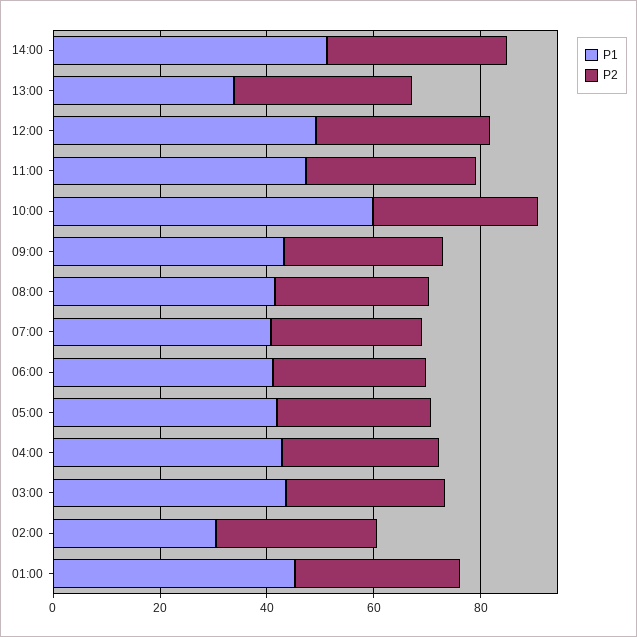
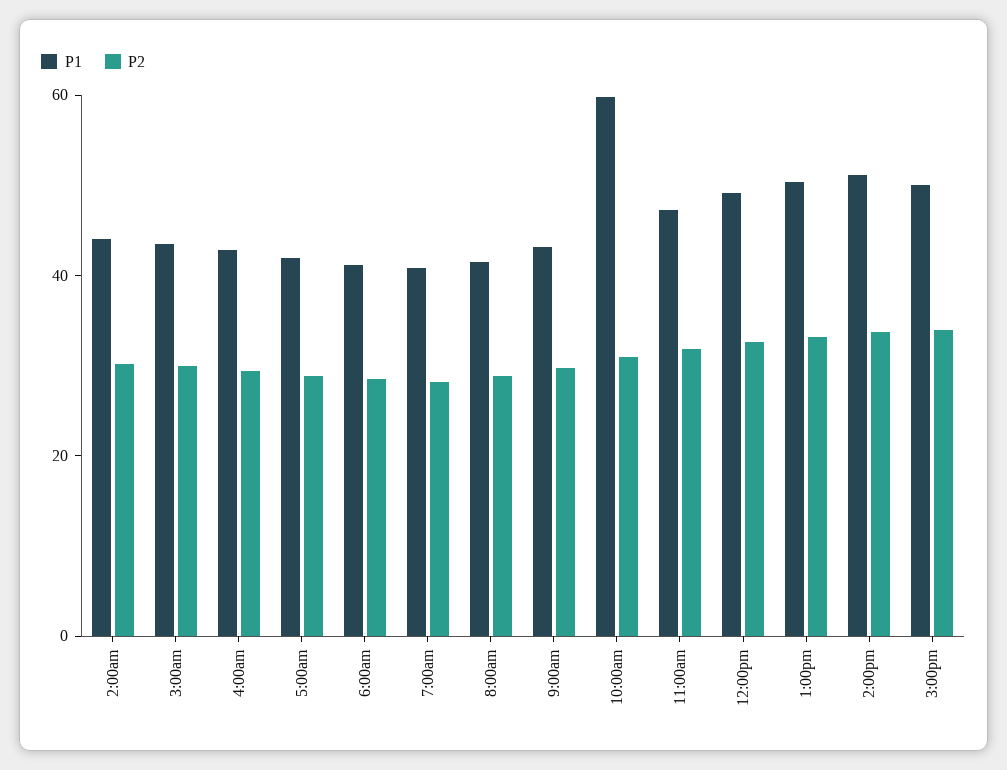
P1, 13:00: 35 -> 50
P1, 02:00: 30 -> 45
P1, 01:00: 45 -> none
P2, 01:00: 30 -> none
P1, 3:00pm: none -> 50
P2, 3:00pm: none -> 35

